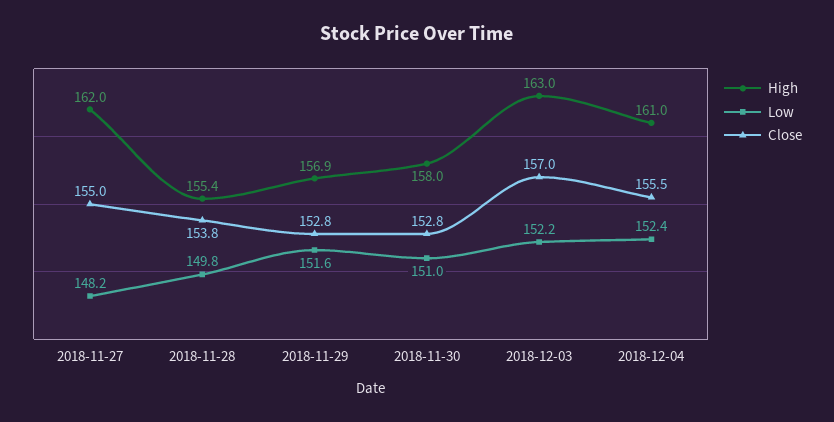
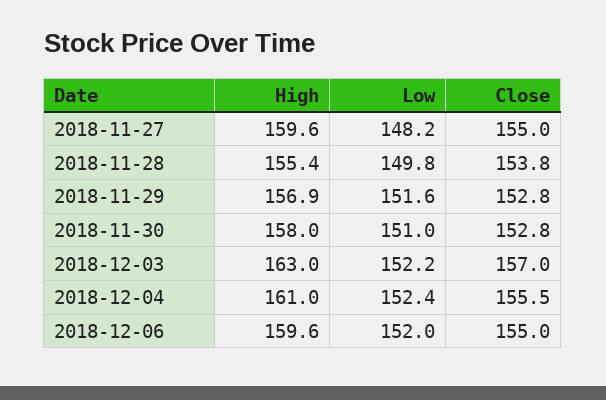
High, 2018-11-27: 162 -> 159.6
High, 2018-12-06: none -> 159.6
Low, 2018-12-06: none -> 152
Close, 2018-12-06: none -> 155

